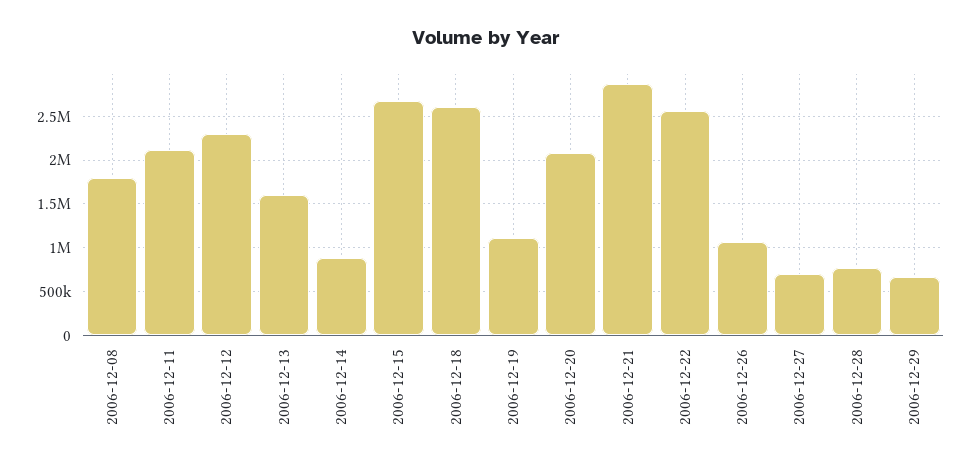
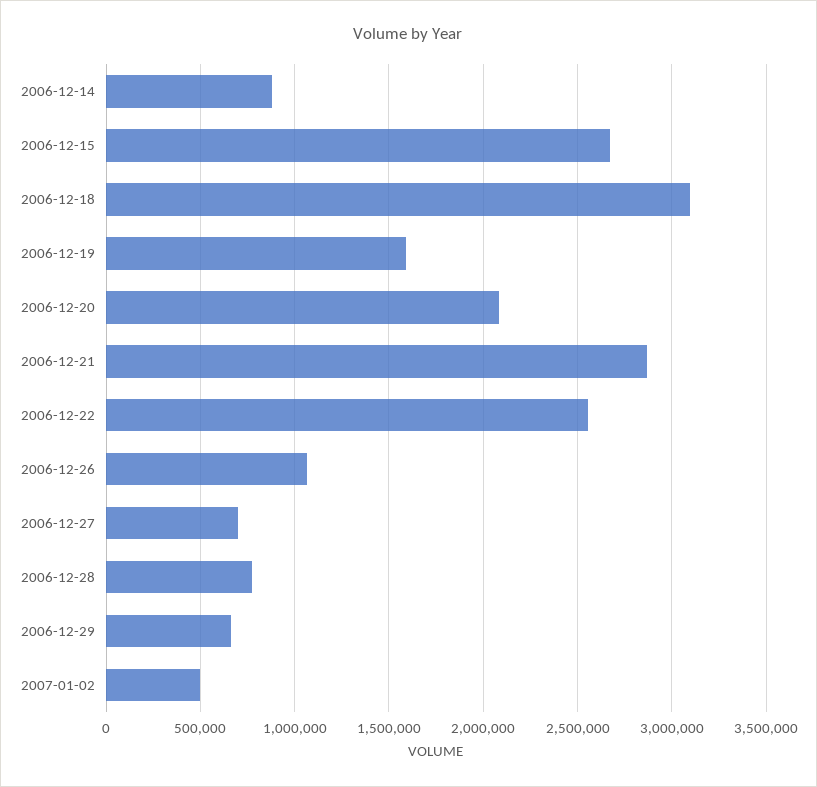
2006-12-08: 1800000 -> none
2006-12-11: 2100000 -> none
2006-12-12: 2300000 -> none
2006-12-13: 1600000 -> none
2006-12-18: 2600000 -> 3100000
2006-12-19: 1100000 -> 1600000
2007-01-02: none -> 500000

